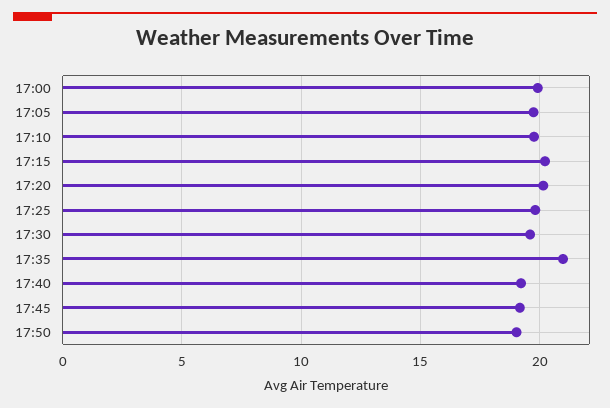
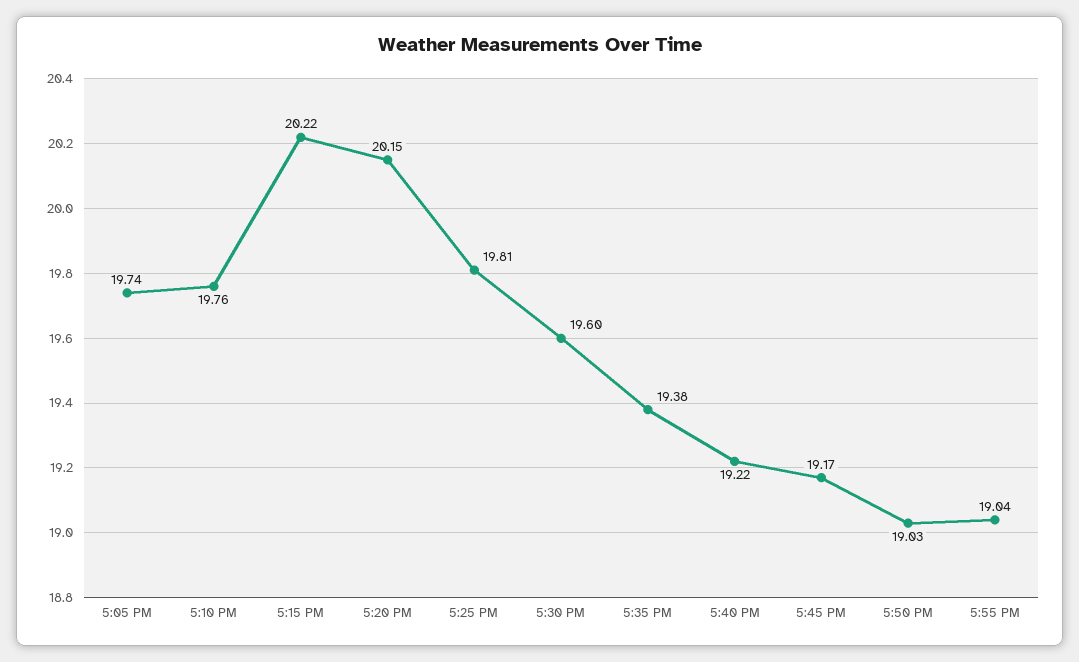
17:00: 20 -> none
17:35: 21 -> 19.38
5:55 PM: none -> 19.04

